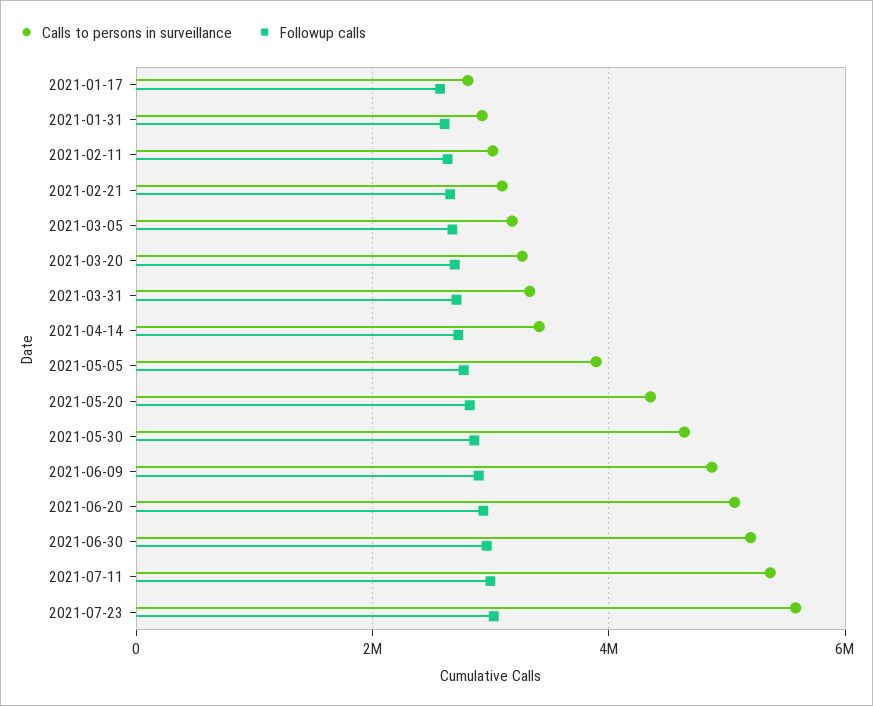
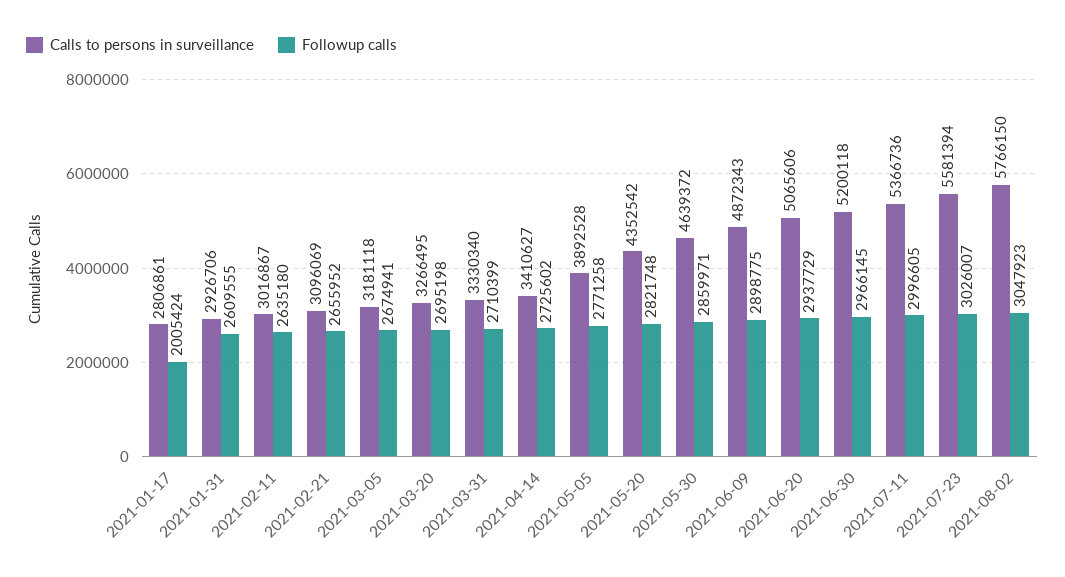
Followup calls, 2021-01-17: 2600000 -> 2005424
Calls to persons in surveillance, 2021-08-02: none -> 5766150
Followup calls, 2021-08-02: none -> 3047923

